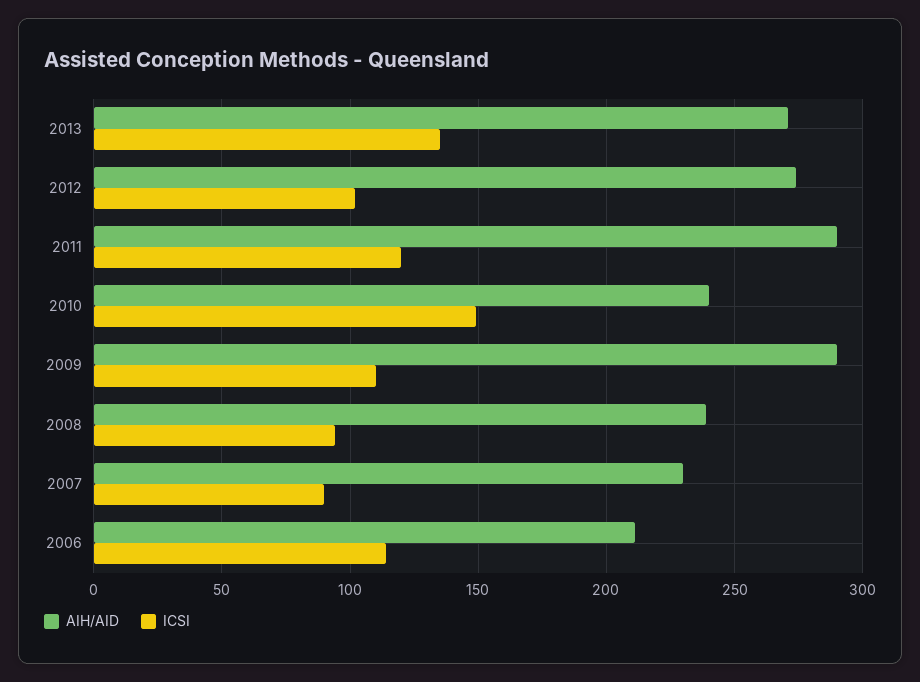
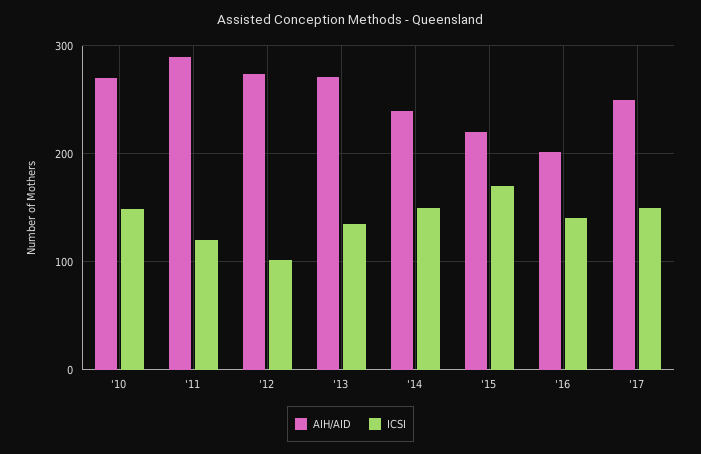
AIH/AID, 2010: 240 -> 270
AIH/AID, 2009: 290 -> none
ICSI, 2009: 110 -> none
AIH/AID, 2008: 240 -> none
ICSI, 2008: 95 -> none
AIH/AID, 2007: 230 -> none
ICSI, 2007: 90 -> none
AIH/AID, 2006: 210 -> none
ICSI, 2006: 115 -> none
AIH/AID, '14: none -> 240
ICSI, '14: none -> 150
AIH/AID, '15: none -> 220
ICSI, '15: none -> 170
AIH/AID, '16: none -> 200
ICSI, '16: none -> 140
AIH/AID, '17: none -> 250
ICSI, '17: none -> 150

